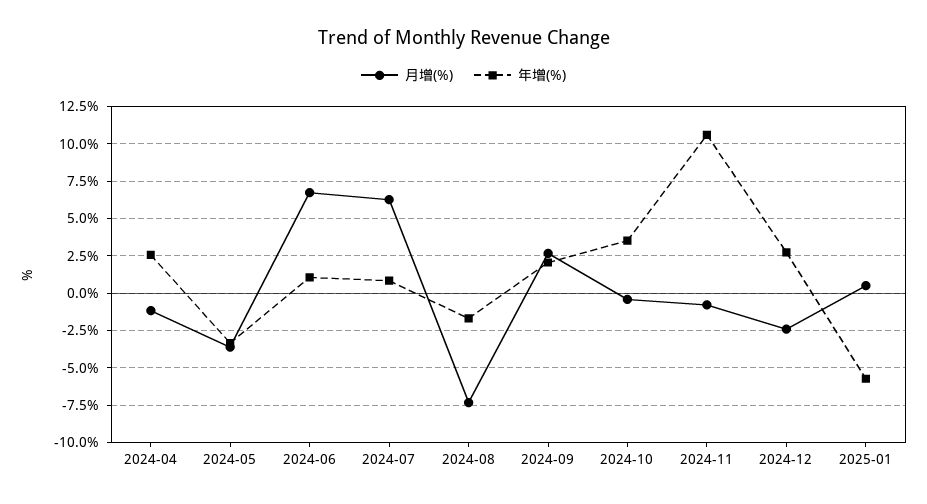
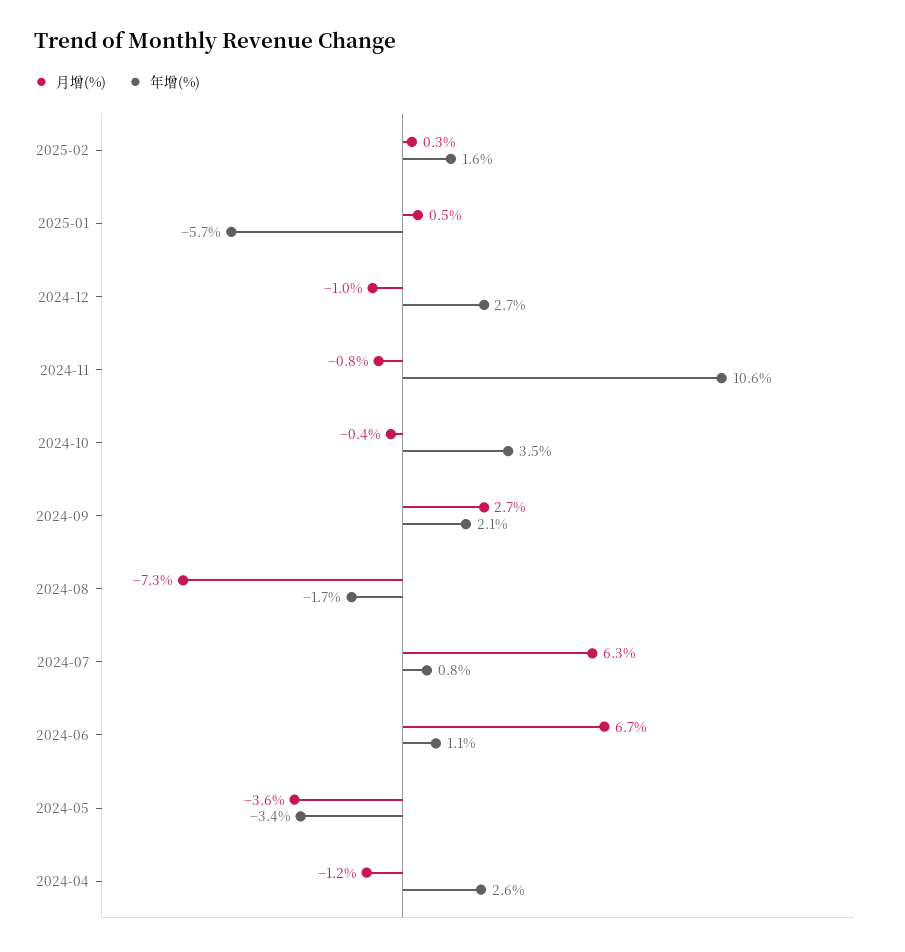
月增(%), 2024-12: -2.5 -> -1
月增(%), 2025-02: none -> 0.3
年增(%), 2025-02: none -> 1.6

